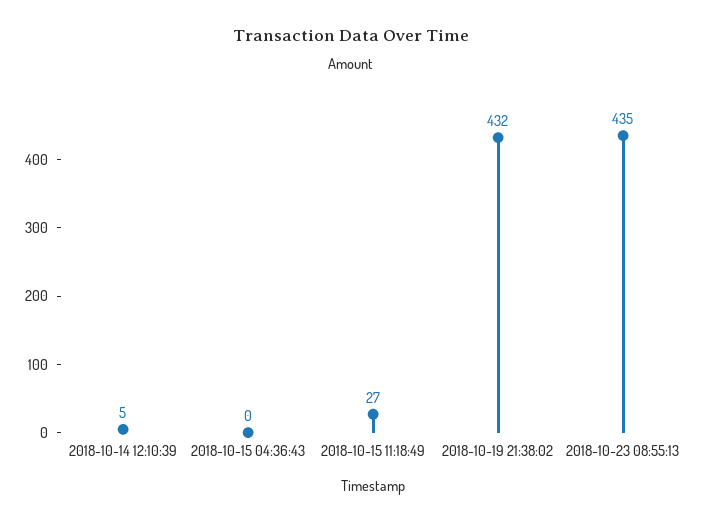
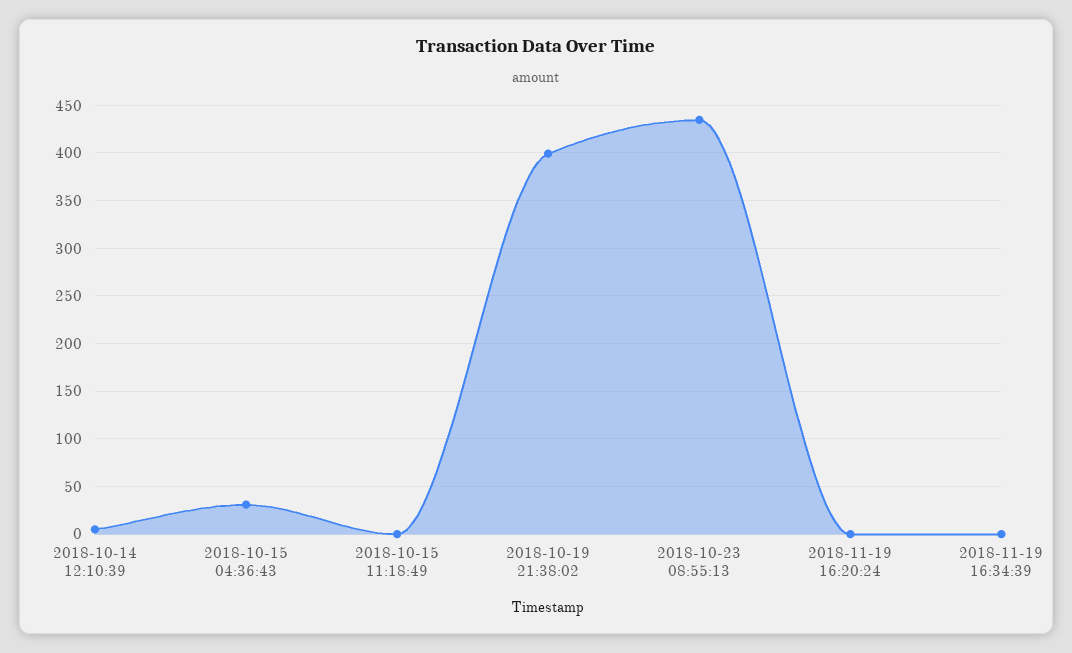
2018-10-15 04:36:43: 0 -> 30
2018-10-15 11:18:49: 27 -> 0
2018-10-19 21:38:02: 432 -> 400
2018-11-19 16:20:24: none -> 0
2018-11-19 16:34:39: none -> 0

